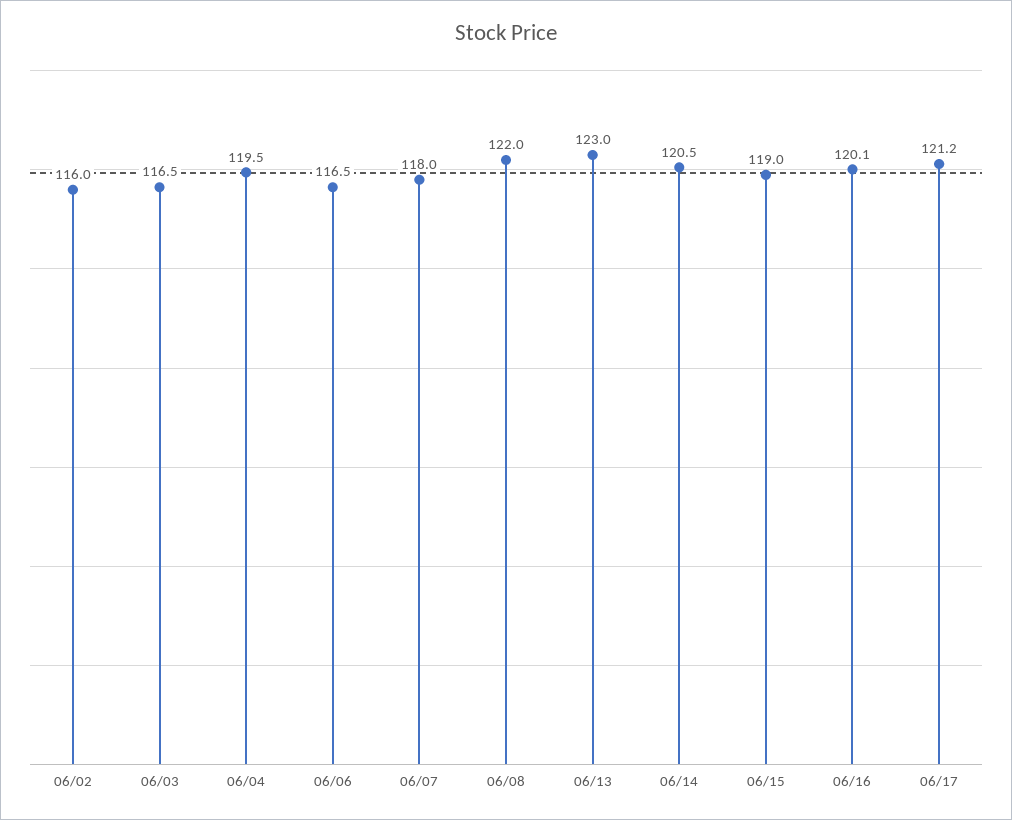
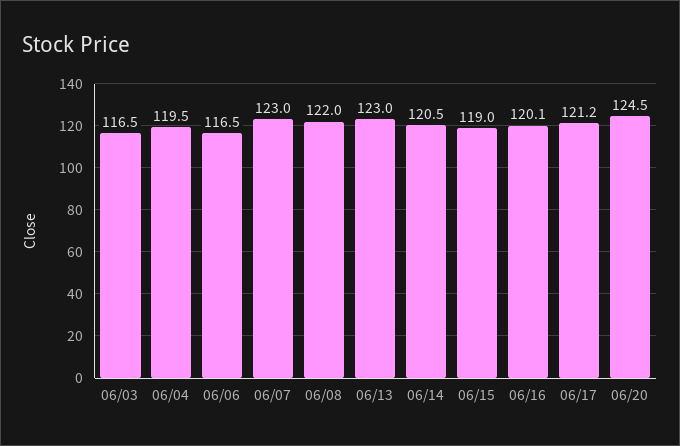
06/02: 116 -> none
06/07: 118 -> 123
06/20: none -> 124.5

